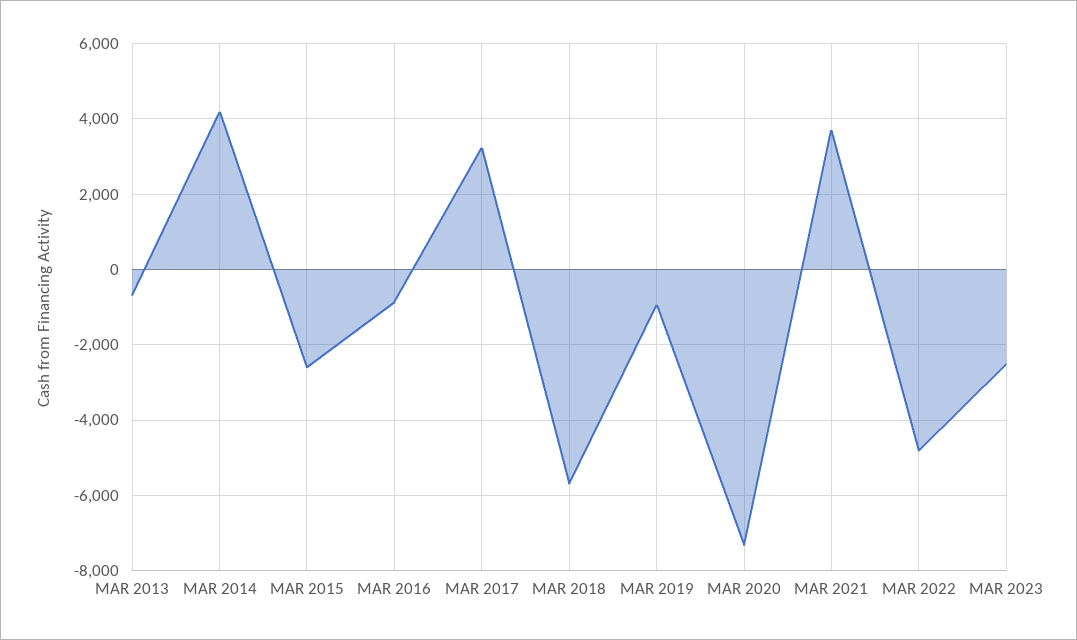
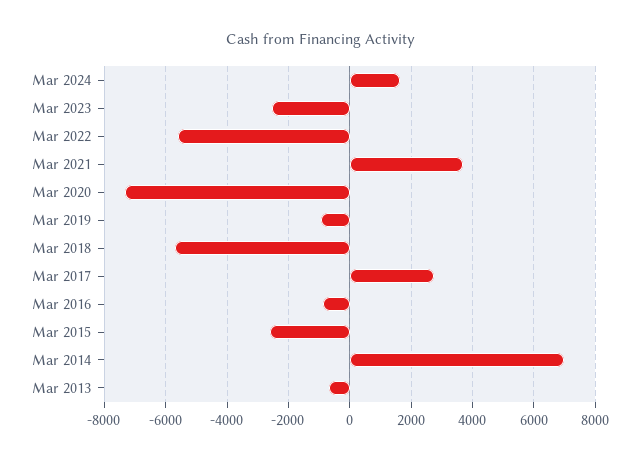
MAR 2014: 4200 -> 7000
MAR 2017: 3200 -> 2800
MAR 2022: -4800 -> -5600
Mar 2024: none -> 1600

